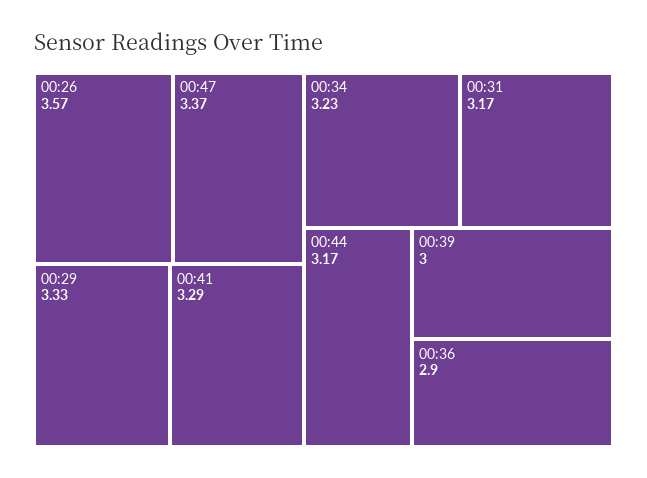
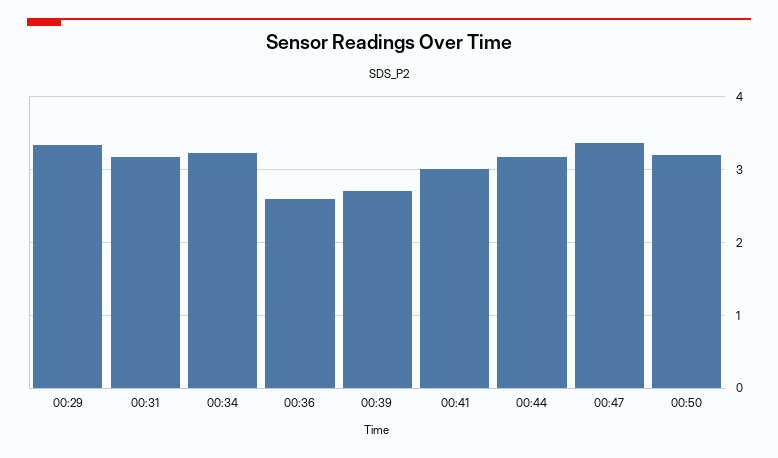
00:26: 3.57 -> none
00:41: 3.29 -> 3
00:39: 3 -> 2.7
00:36: 2.9 -> 2.6
00:50: none -> 3.2

